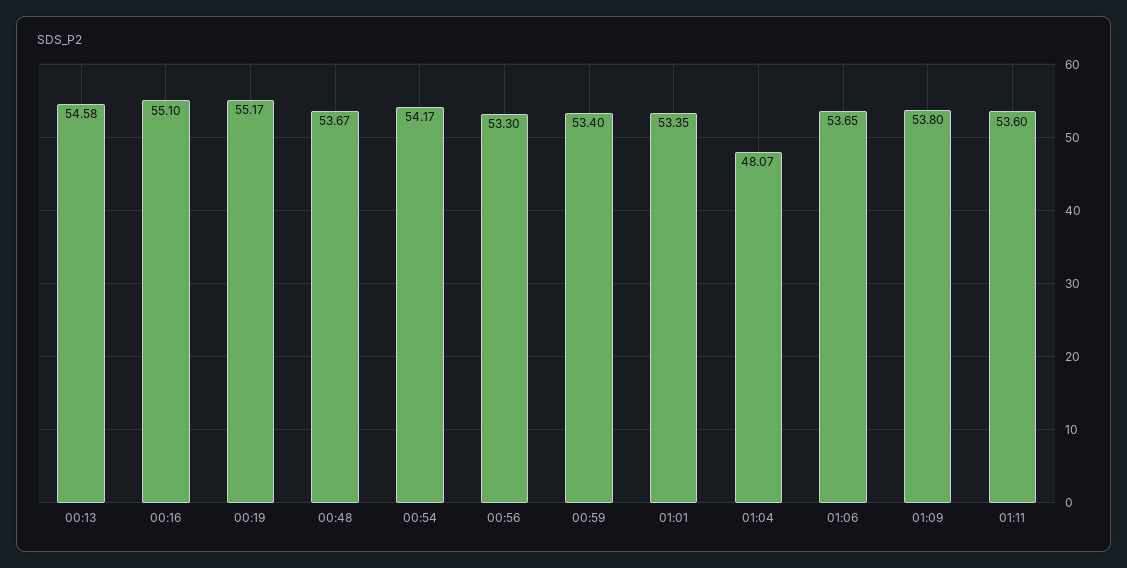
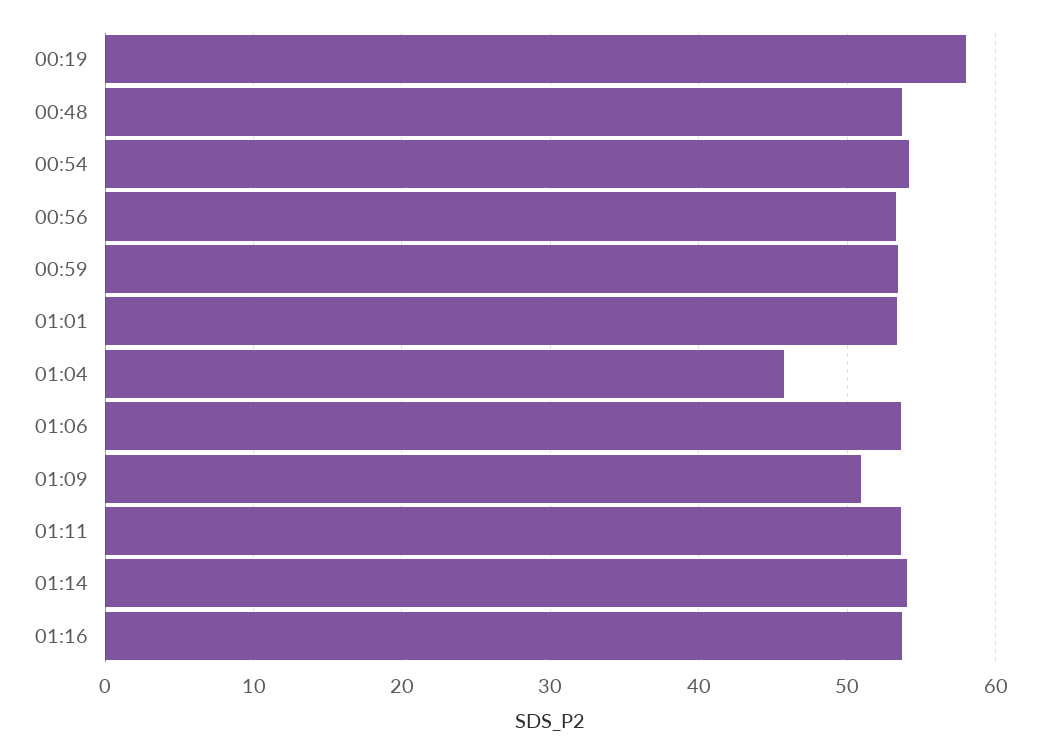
00:13: 54.58 -> none
00:16: 55.1 -> none
00:19: 55.17 -> 58
01:04: 48.07 -> 46
01:09: 53.8 -> 51
01:14: none -> 54
01:16: none -> 54

